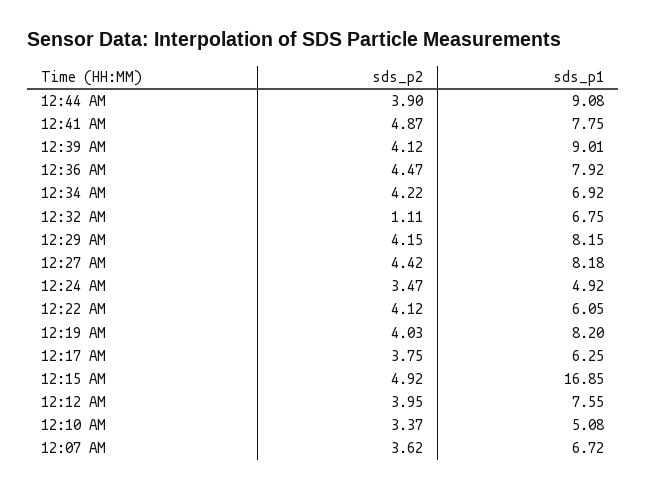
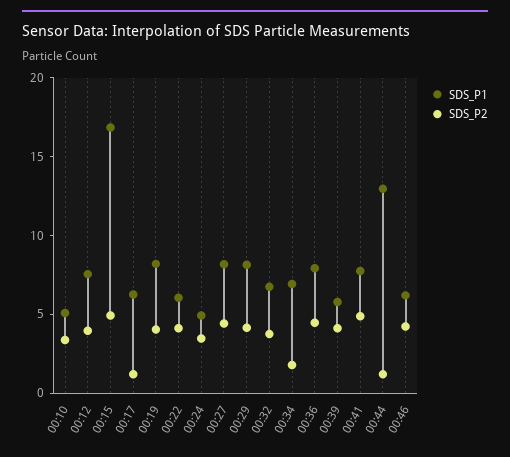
sds_p2, 12:44 AM: 3.9 -> 1
sds_p1, 12:44 AM: 9.08 -> 13
sds_p1, 12:39 AM: 9.01 -> 6
sds_p2, 12:34 AM: 4.22 -> 2
sds_p2, 12:32 AM: 1.11 -> 4
sds_p2, 12:17 AM: 3.75 -> 1
sds_p2, 12:07 AM: 3.62 -> none
sds_p1, 12:07 AM: 6.72 -> none
sds_p1, 00:46: none -> 6
sds_p2, 00:46: none -> 4

